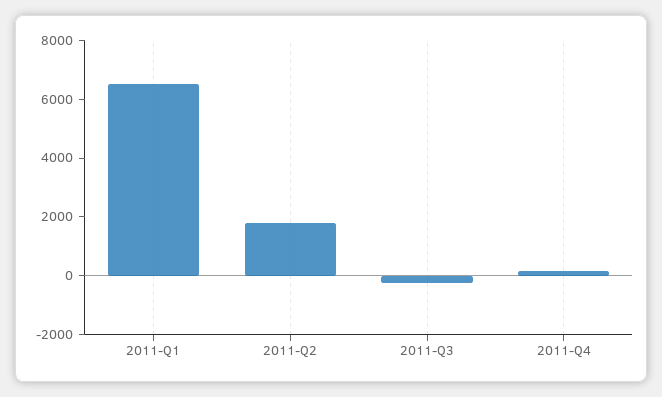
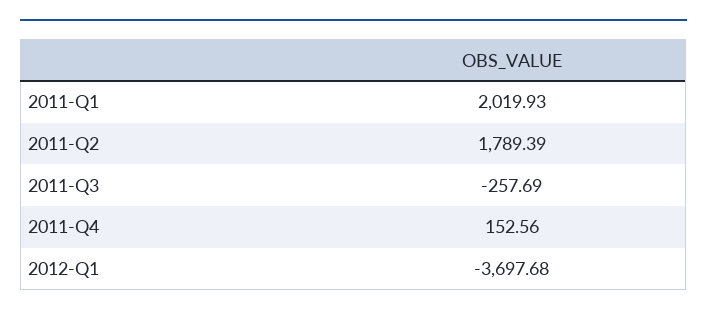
2011-Q1: 6500 -> 2019.93
2012-Q1: none -> -3697.68

